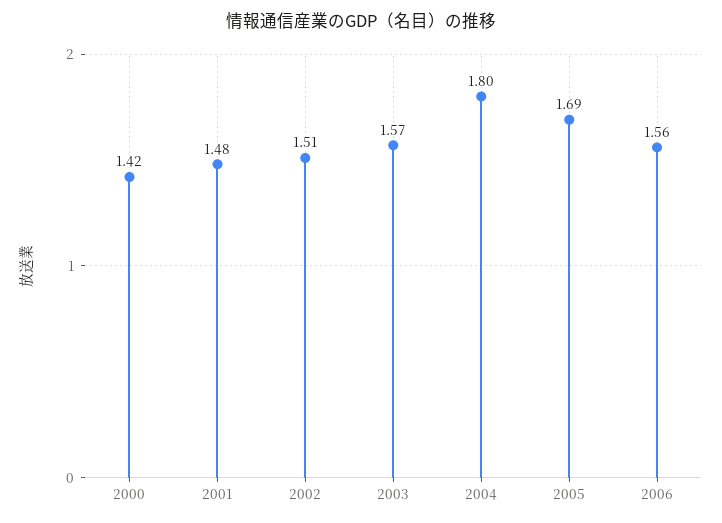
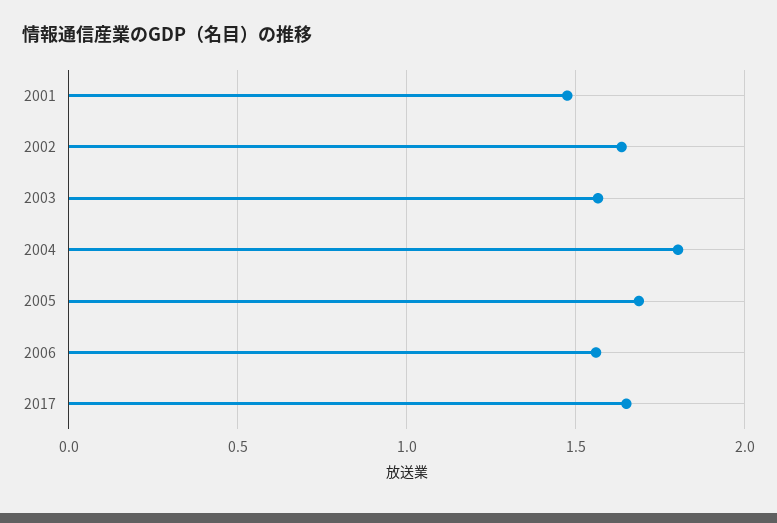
2000: 1.42 -> none
2002: 1.51 -> 1.65
2017: none -> 1.65

